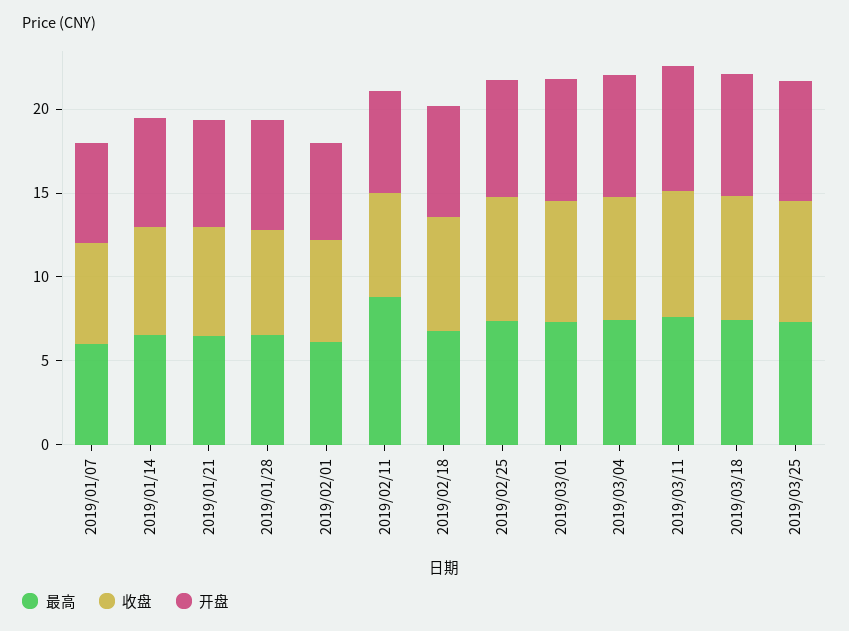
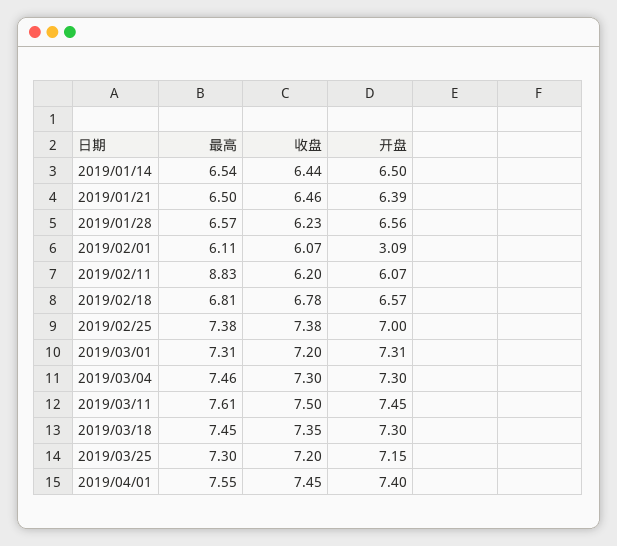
最高, 2019/01/07: 6 -> none
收盘, 2019/01/07: 6 -> none
开盘, 2019/01/07: 6 -> none
开盘, 2019/02/01: 6 -> 3.09
最高, 2019/04/01: none -> 7.55
收盘, 2019/04/01: none -> 7.45
开盘, 2019/04/01: none -> 7.4

